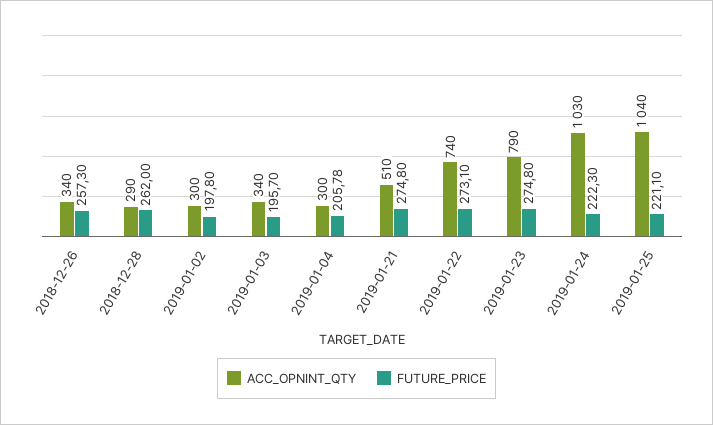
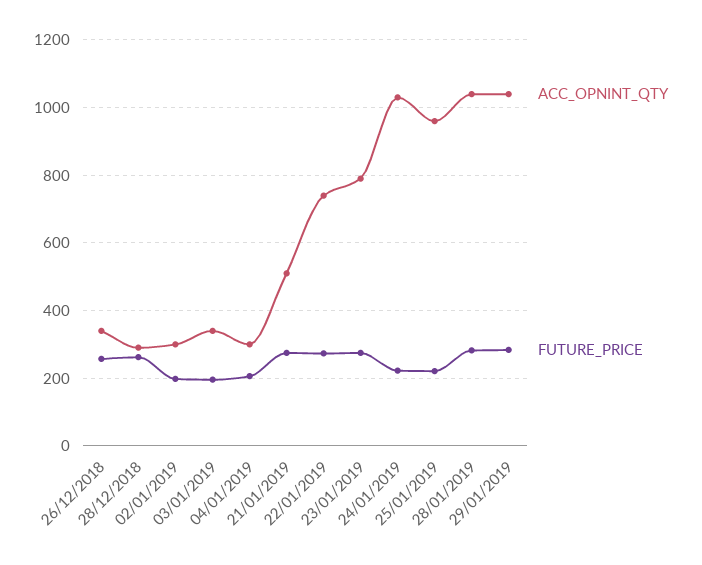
ACC_OPNINT_QTY, 2019-01-25: 1040 -> 960
ACC_OPNINT_QTY, 28/01/2019: none -> 1040
FUTURE_PRICE, 28/01/2019: none -> 280
ACC_OPNINT_QTY, 29/01/2019: none -> 1040
FUTURE_PRICE, 29/01/2019: none -> 280

